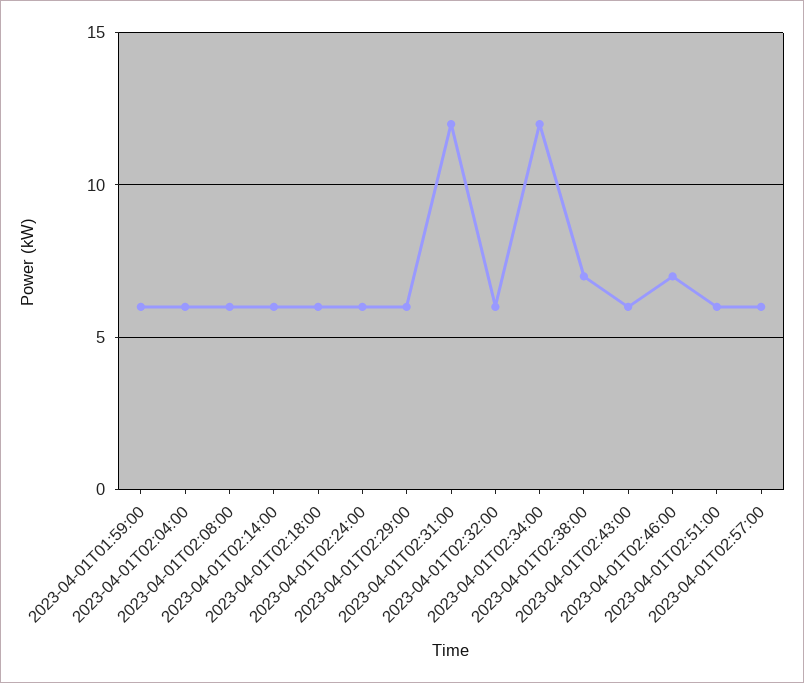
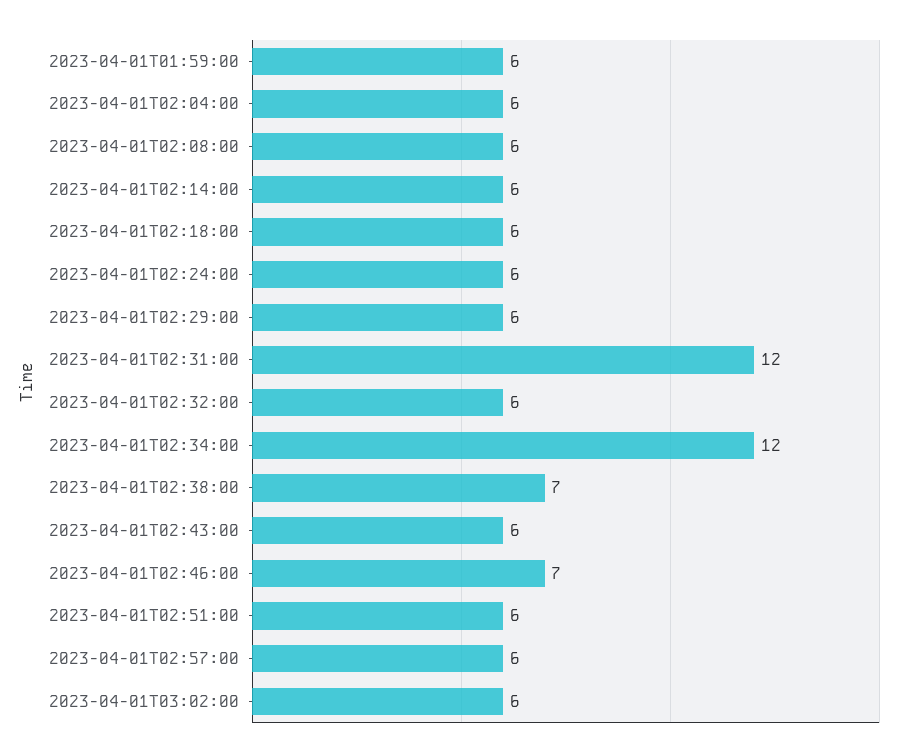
2023-04-01T03:02:00: none -> 6

